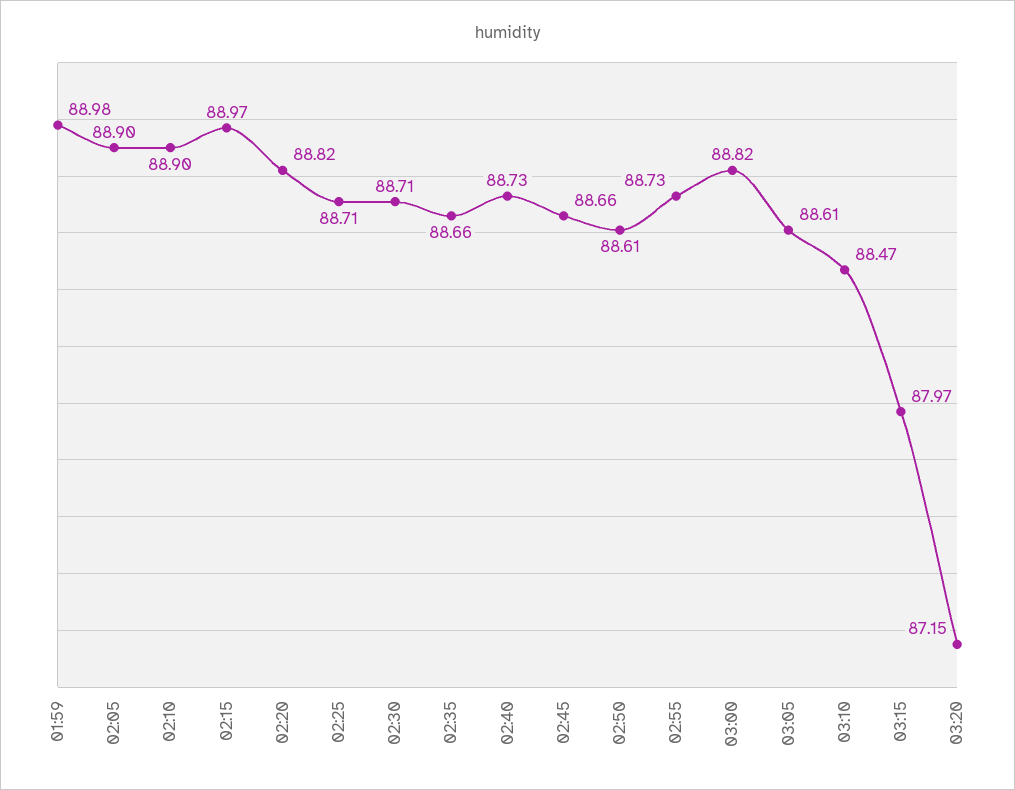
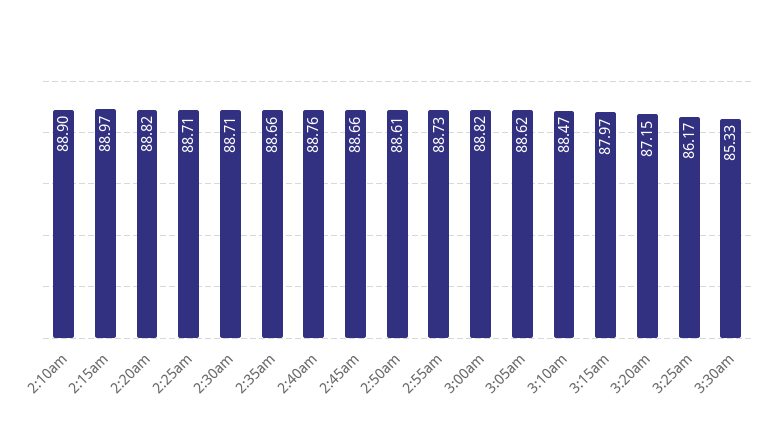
01:59: 88.98 -> none
02:05: 88.9 -> none
02:40: 88.73 -> 88.76
03:05: 88.61 -> 88.62
3:25am: none -> 86.17
3:30am: none -> 85.33

